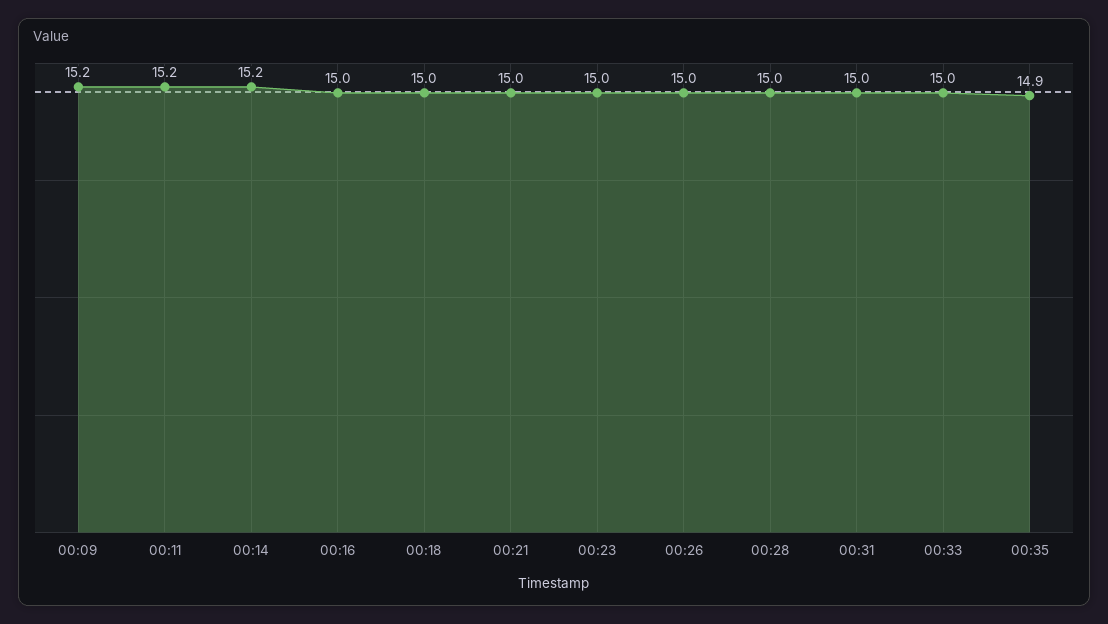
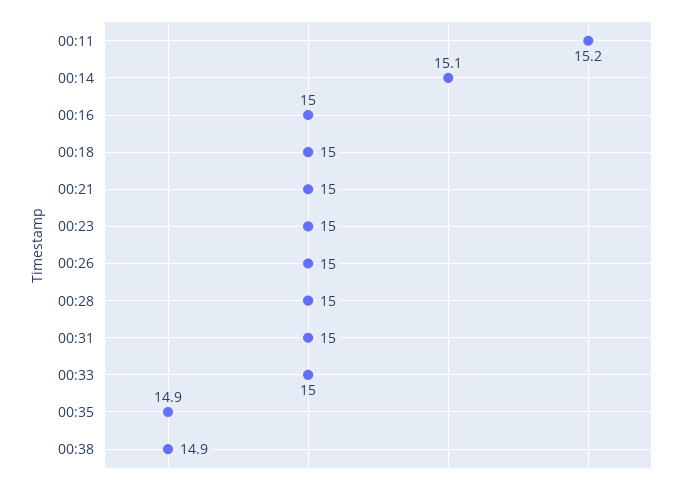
00:09: 15.2 -> none
00:14: 15.2 -> 15.1
00:38: none -> 14.9

